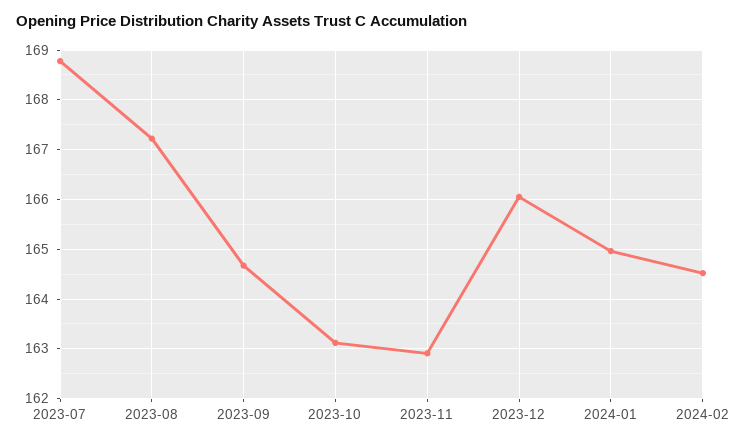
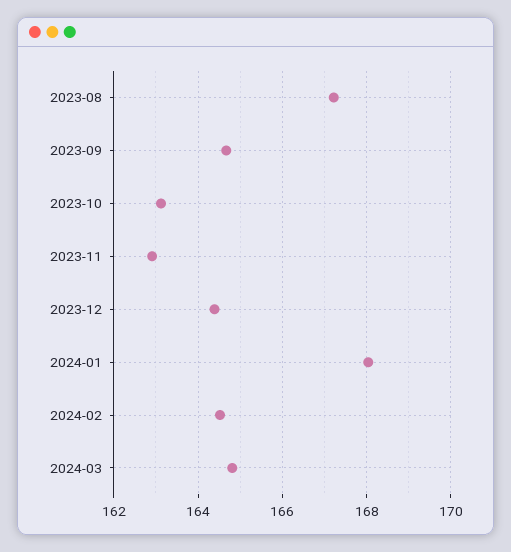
2023-07: 168.8 -> none
2023-12: 166 -> 164.4
2024-01: 165 -> 168
2024-03: none -> 164.8

